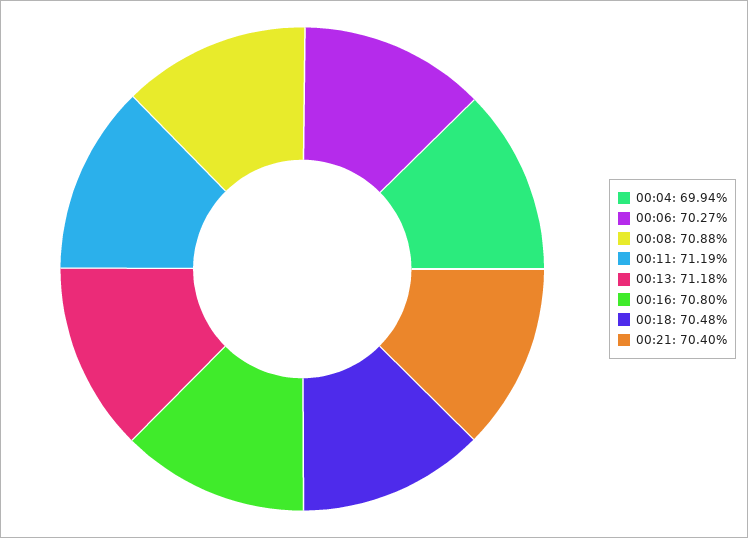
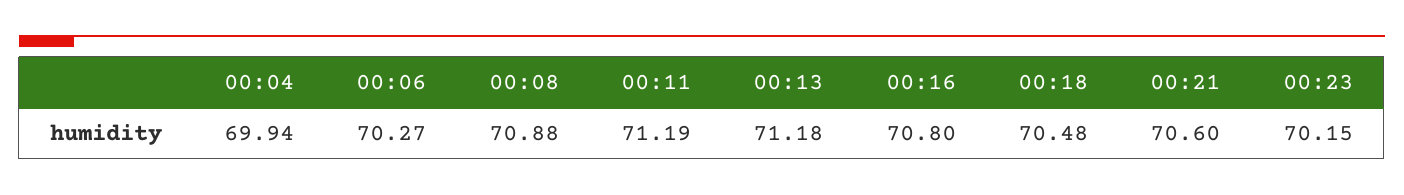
00:21: 70.4 -> 70.6
00:23: none -> 70.15

